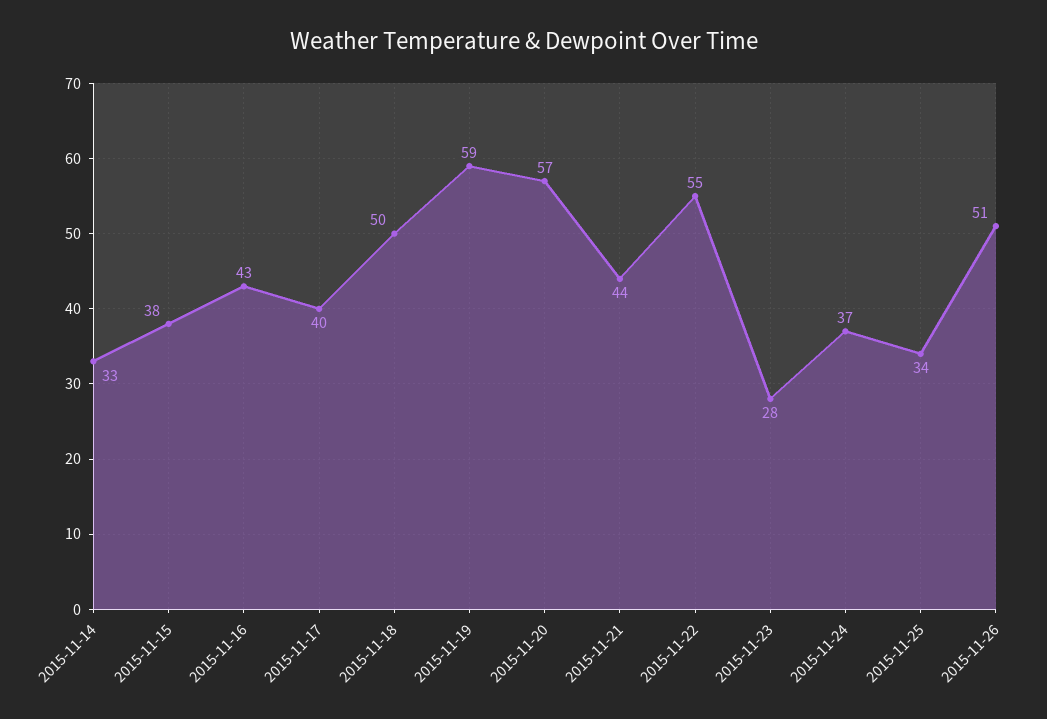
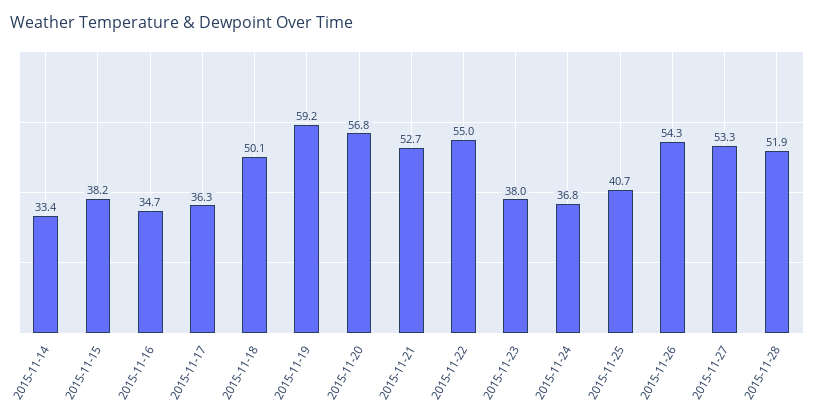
2015-11-16: 43 -> 34.7
2015-11-17: 40 -> 36.3
2015-11-21: 44 -> 52.7
2015-11-23: 28 -> 38
2015-11-25: 34 -> 40.7
2015-11-26: 51 -> 54.3
2015-11-27: none -> 53.3
2015-11-28: none -> 51.9

